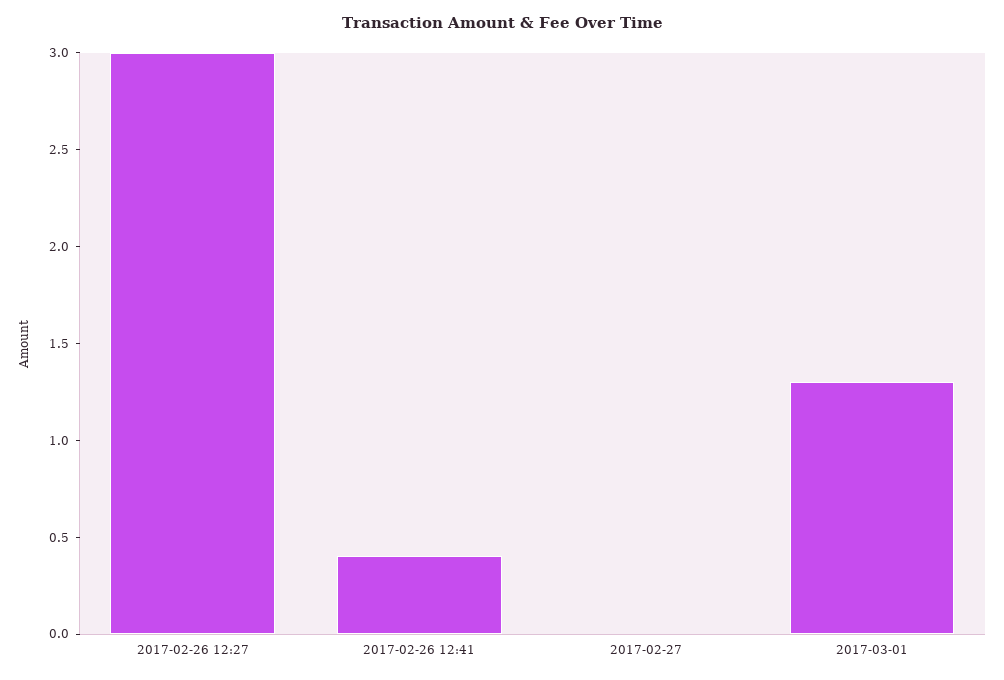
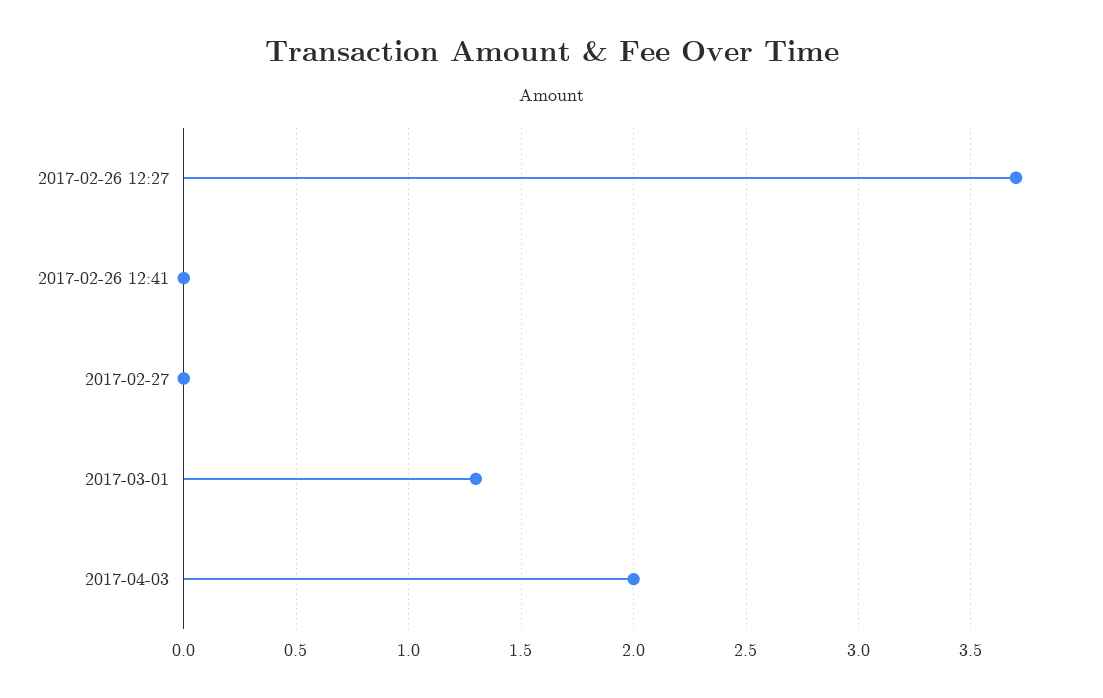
2017-02-26 12:27: 3 -> 3.7
2017-02-26 12:41: 0.4 -> 0
2017-04-03: none -> 2

